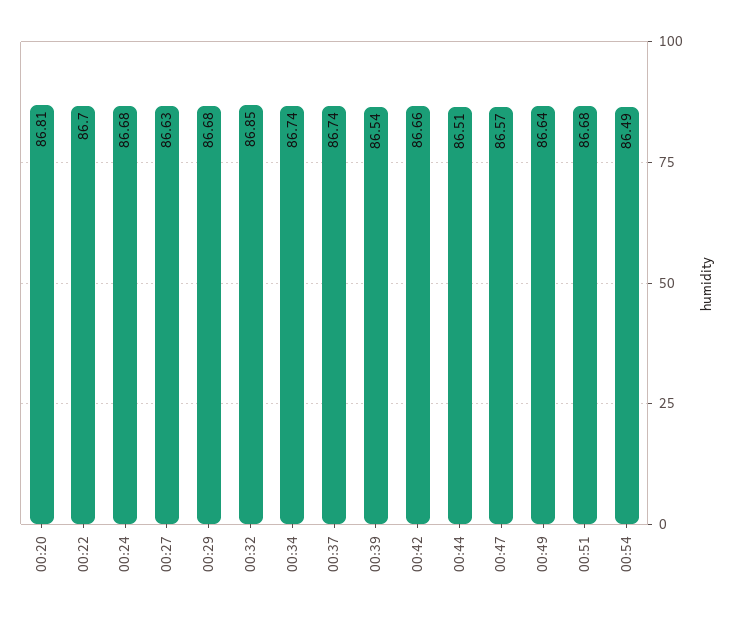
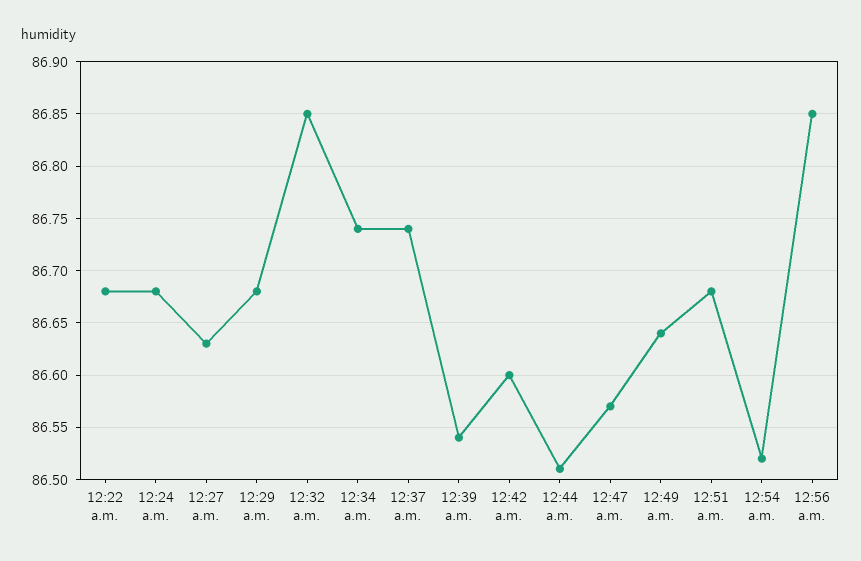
00:20: 86.81 -> none
00:22: 86.7 -> 86.68
00:42: 86.66 -> 86.6
00:54: 86.49 -> 86.52
12:56 a.m.: none -> 86.85

